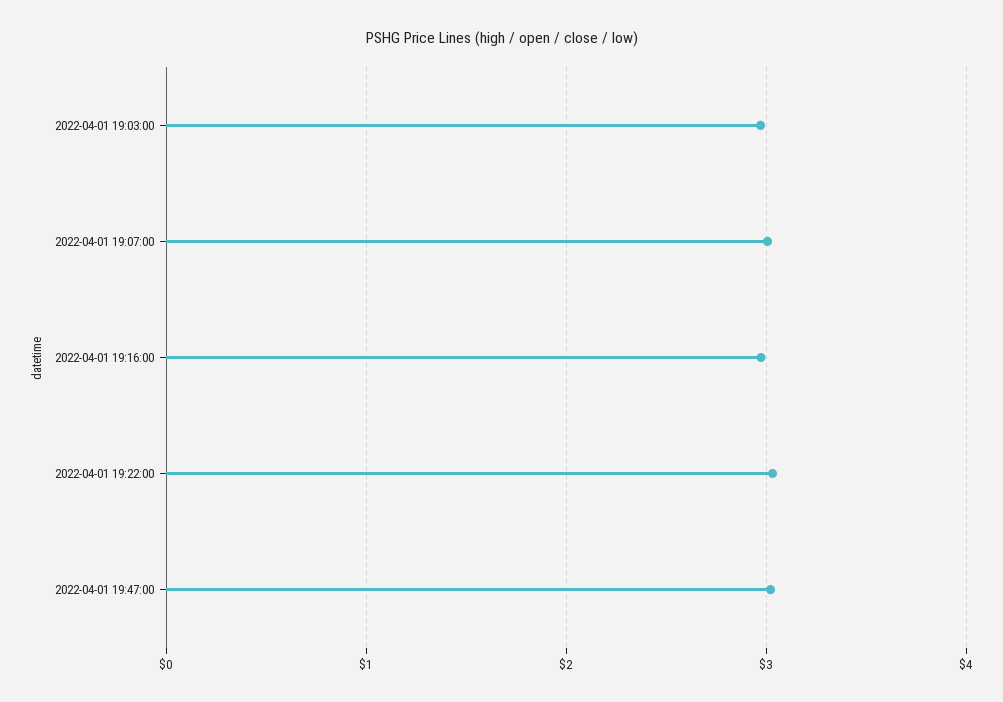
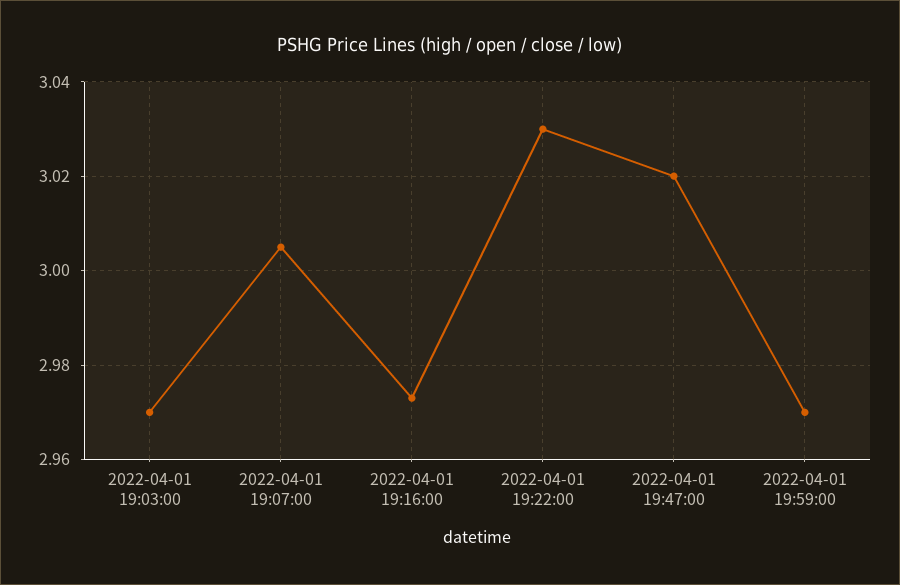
2022-04-01 19:59:00: none -> 2.97

